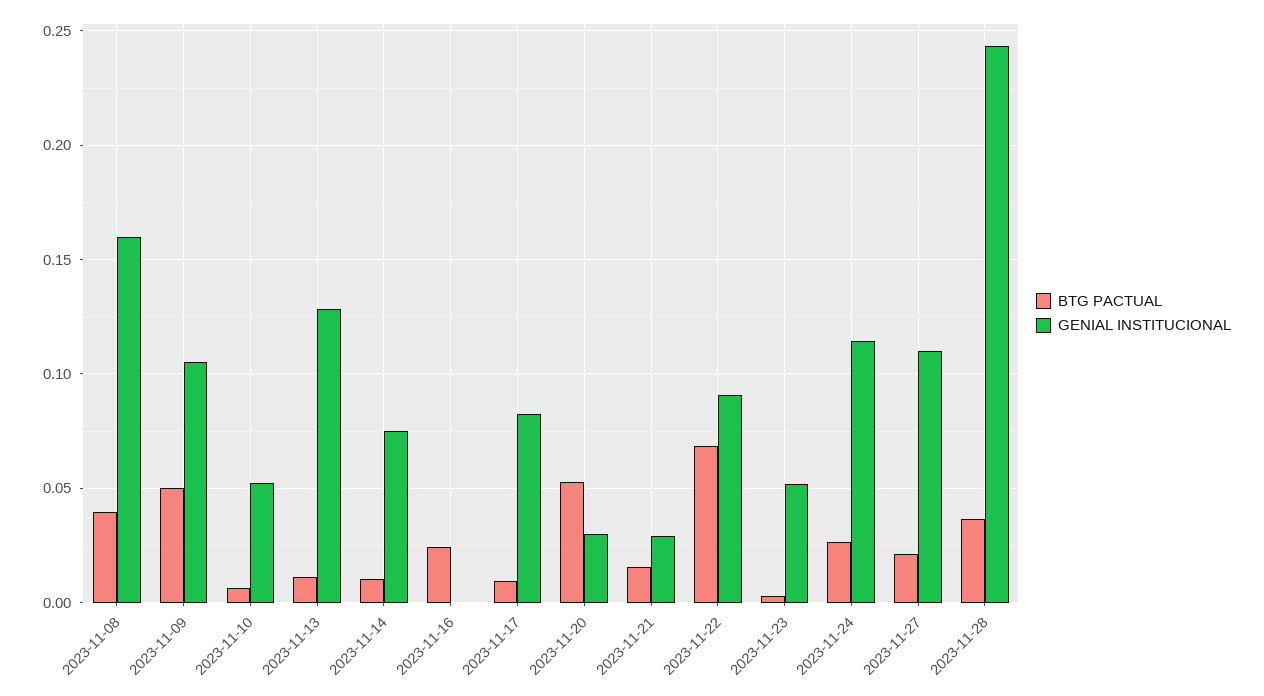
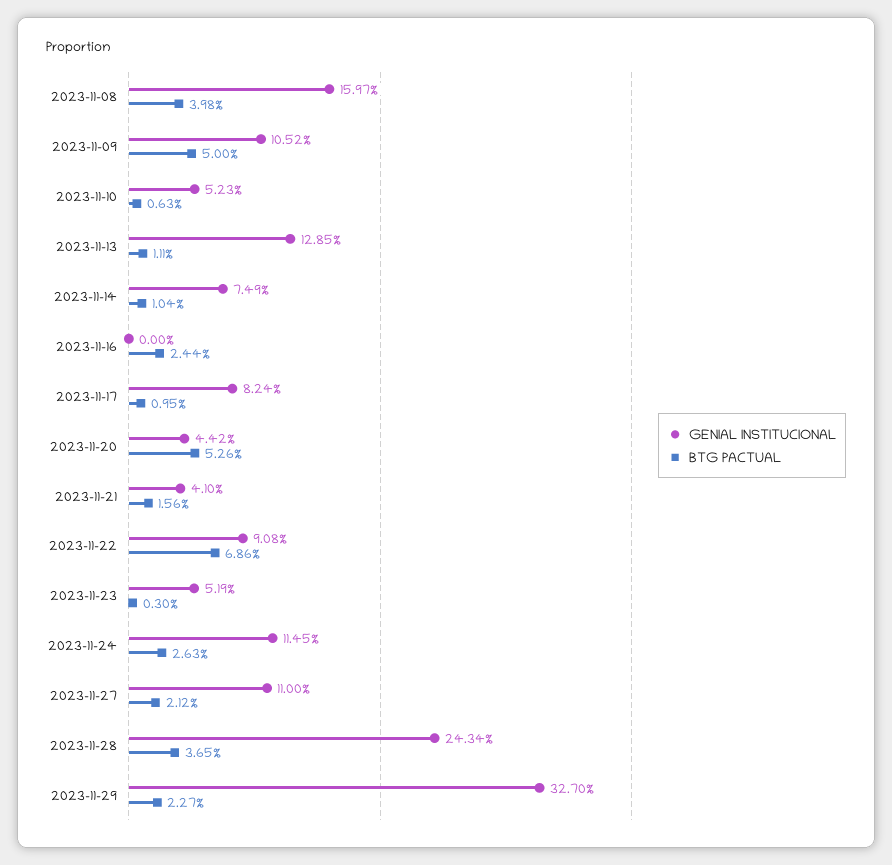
GENIAL INSTITUCIONAL, 2023-11-20: 0.03 -> 0.0442
GENIAL INSTITUCIONAL, 2023-11-21: 0.03 -> 0.041
GENIAL INSTITUCIONAL, 2023-11-29: none -> 0.327
BTG PACTUAL, 2023-11-29: none -> 0.0227

